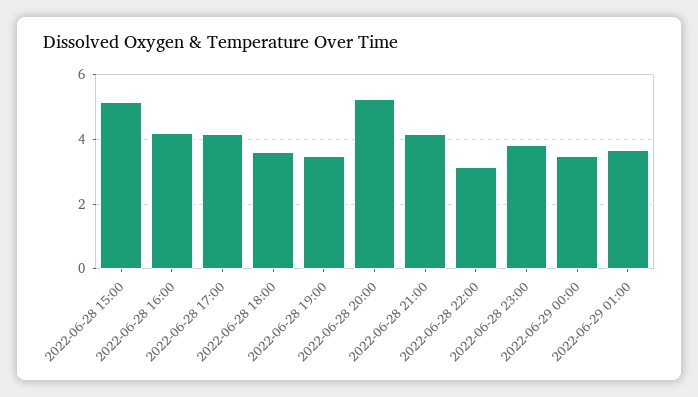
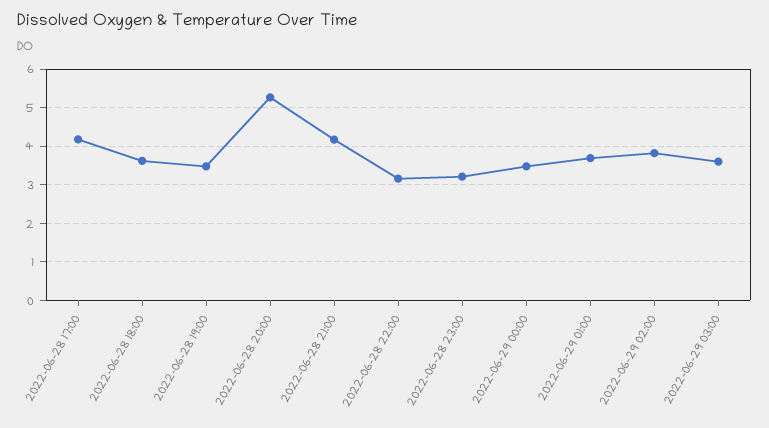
2022-06-28 15:00: 5.2 -> none
2022-06-28 16:00: 4.2 -> none
2022-06-28 23:00: 3.8 -> 3.2
2022-06-29 02:00: none -> 3.8
2022-06-29 03:00: none -> 3.6

